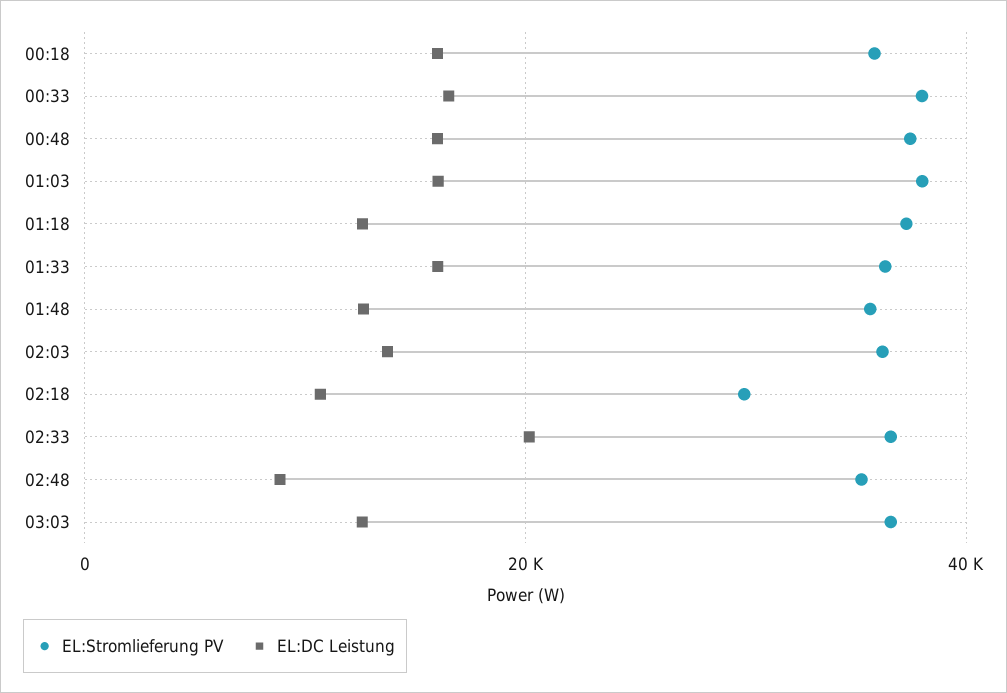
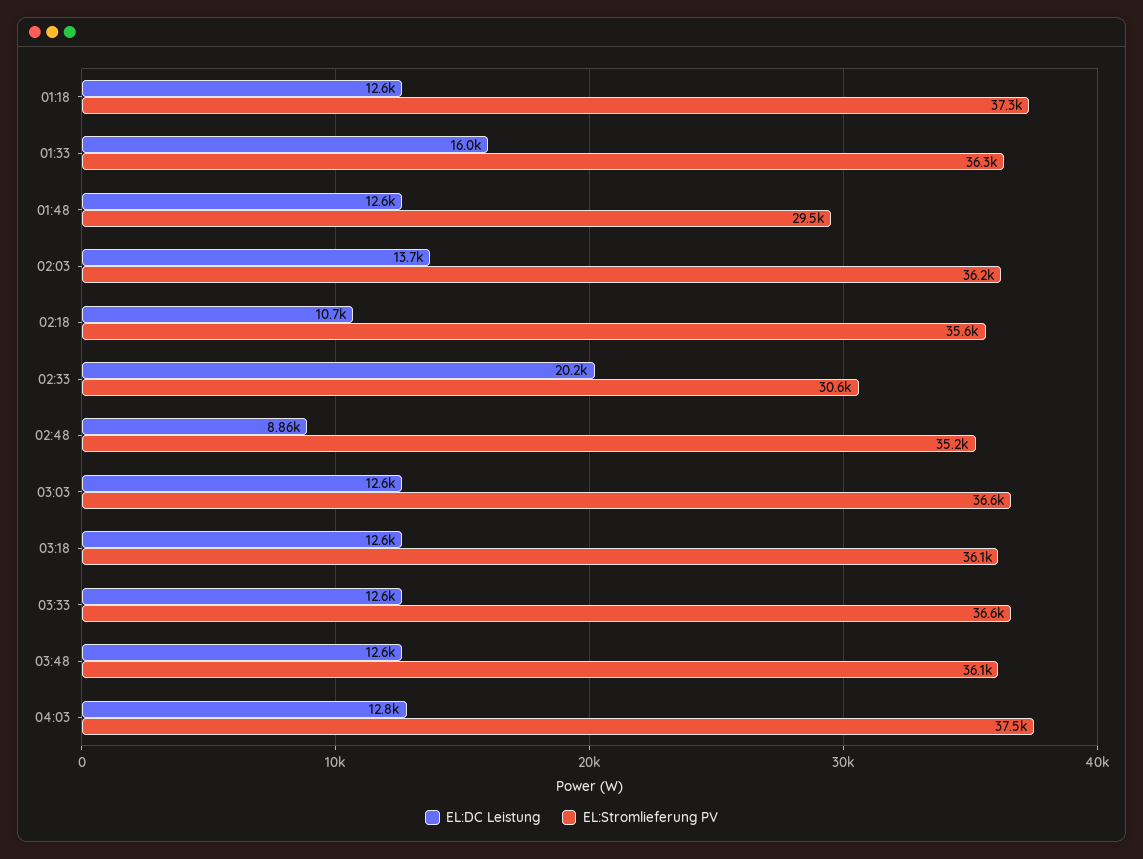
EL:Stromlieferung PV, 00:18: 36000 -> none
EL:DC Leistung, 00:18: 16000 -> none
EL:Stromlieferung PV, 00:33: 38000 -> none
EL:DC Leistung, 00:33: 16000 -> none
EL:Stromlieferung PV, 00:48: 38000 -> none
EL:DC Leistung, 00:48: 16000 -> none
EL:Stromlieferung PV, 01:03: 38000 -> none
EL:DC Leistung, 01:03: 16000 -> none
EL:Stromlieferung PV, 01:48: 36000 -> 29500
EL:Stromlieferung PV, 02:18: 30000 -> 35600
EL:Stromlieferung PV, 02:33: 36000 -> 30600
EL:DC Leistung, 03:18: none -> 12600
EL:Stromlieferung PV, 03:18: none -> 36100
EL:DC Leistung, 03:33: none -> 12600
EL:Stromlieferung PV, 03:33: none -> 36600
EL:DC Leistung, 03:48: none -> 12600
EL:Stromlieferung PV, 03:48: none -> 36100
EL:DC Leistung, 04:03: none -> 12800
EL:Stromlieferung PV, 04:03: none -> 37500

